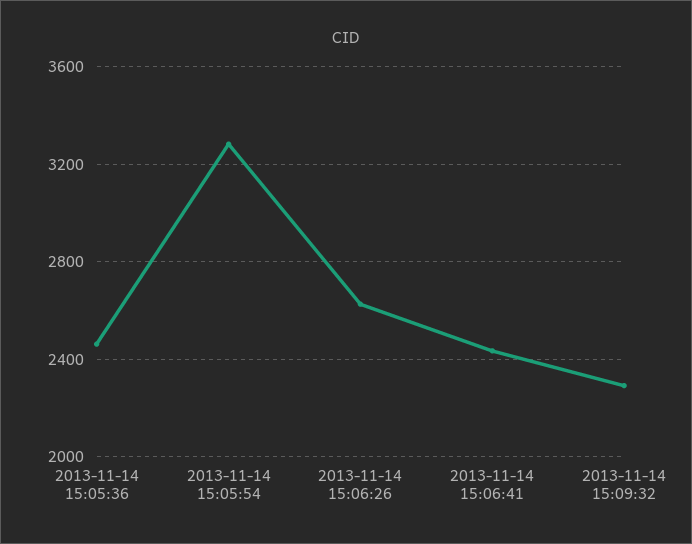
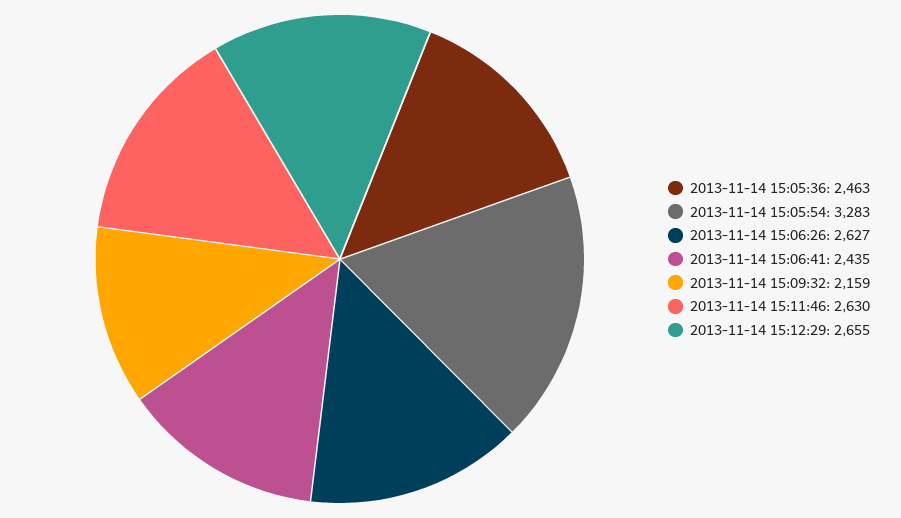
2013-11-14 15:09:32: 2300 -> 2159
2013-11-14 15:11:46: none -> 2630
2013-11-14 15:12:29: none -> 2655

